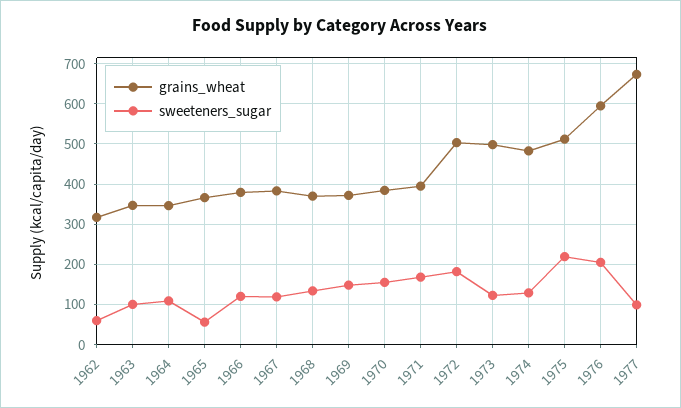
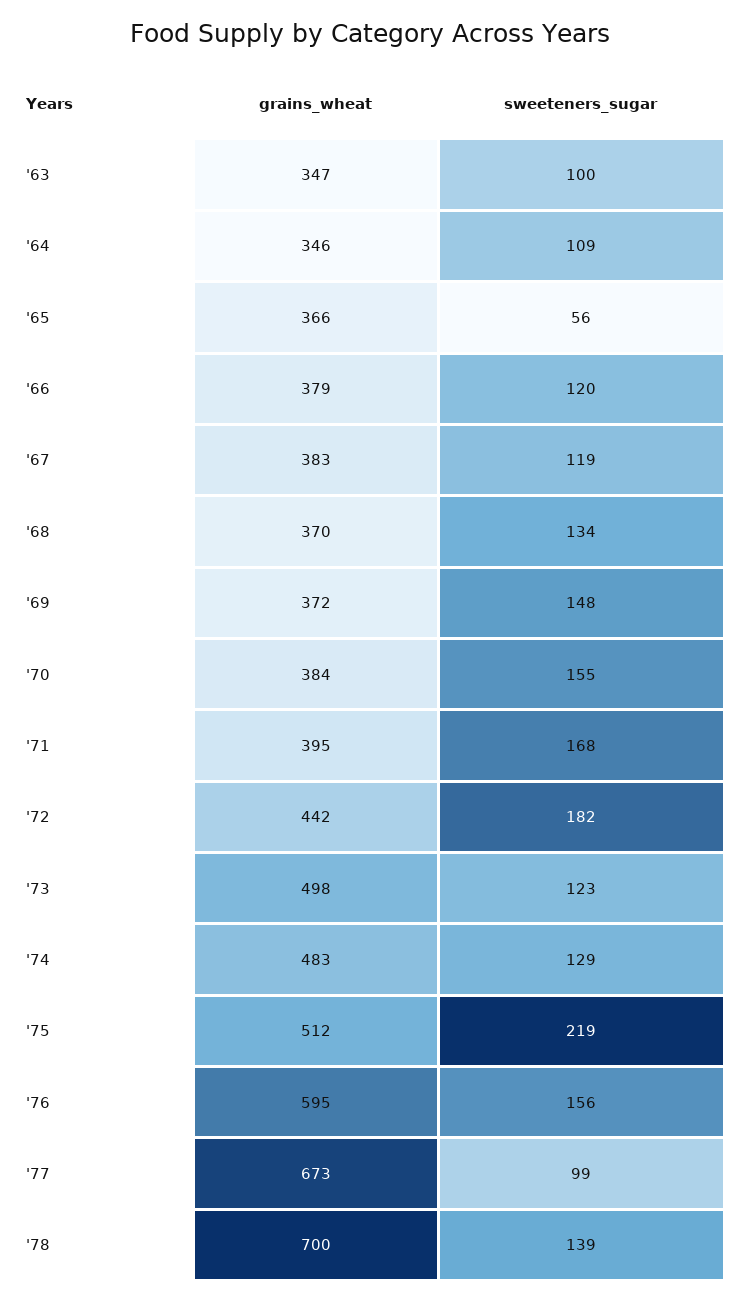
grains_wheat, 1962: 320 -> none
sweeteners_sugar, 1962: 60 -> none
grains_wheat, 1972: 500 -> 442
sweeteners_sugar, 1976: 200 -> 156
grains_wheat, '78: none -> 700
sweeteners_sugar, '78: none -> 139

